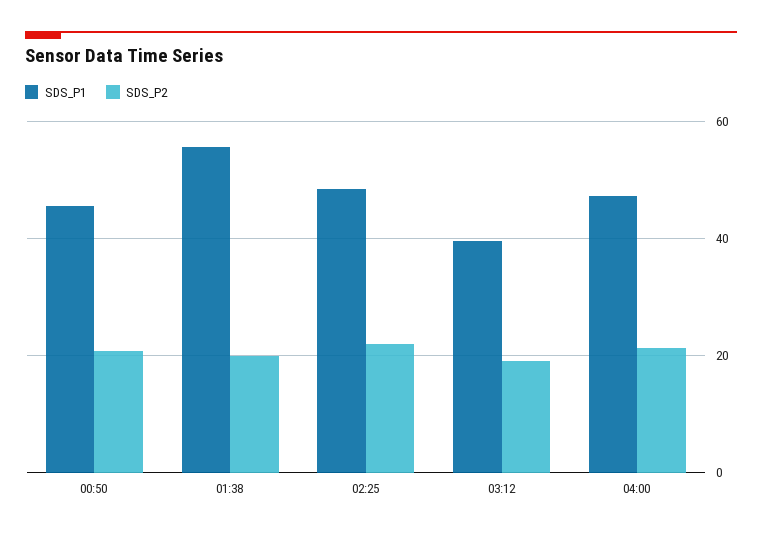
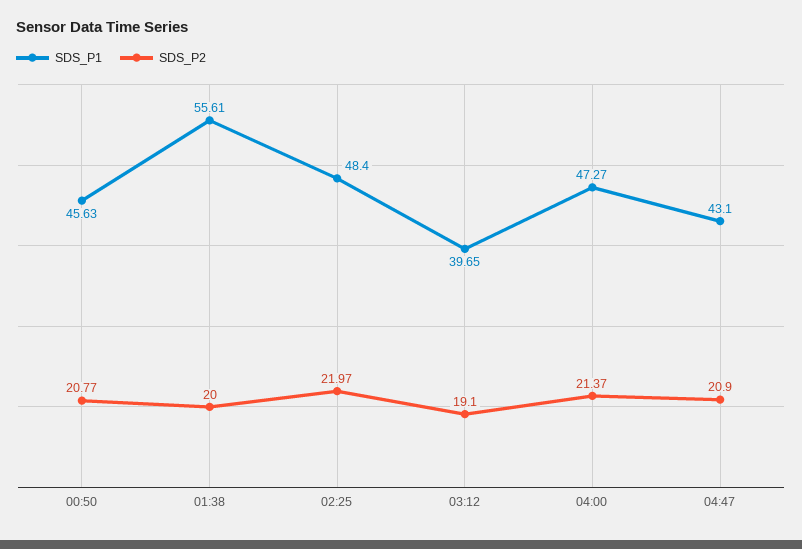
SDS_P1, 04:47: none -> 43.1
SDS_P2, 04:47: none -> 20.9

